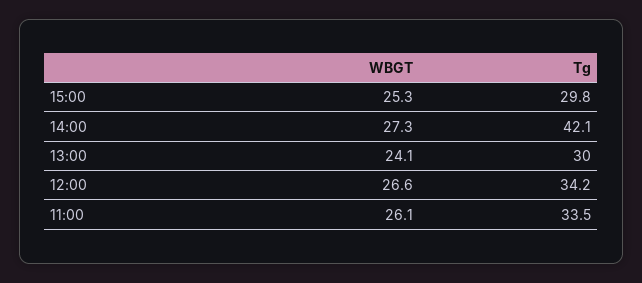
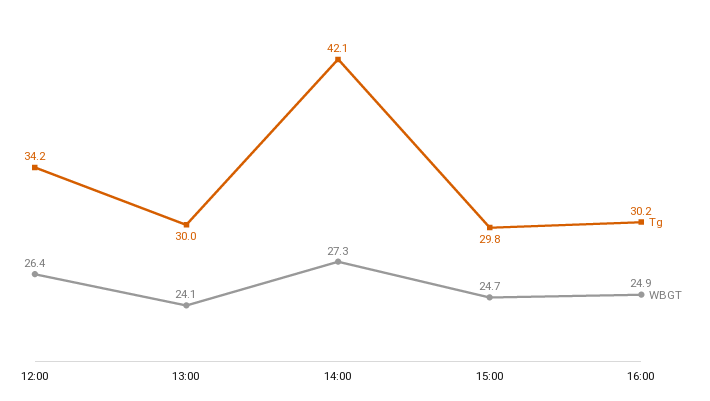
WBGT, 15:00: 25.3 -> 24.7
WBGT, 12:00: 26.6 -> 26.4
WBGT, 11:00: 26.1 -> none
Tg, 11:00: 33.5 -> none
Tg, 16:00: none -> 30.2
WBGT, 16:00: none -> 24.9

